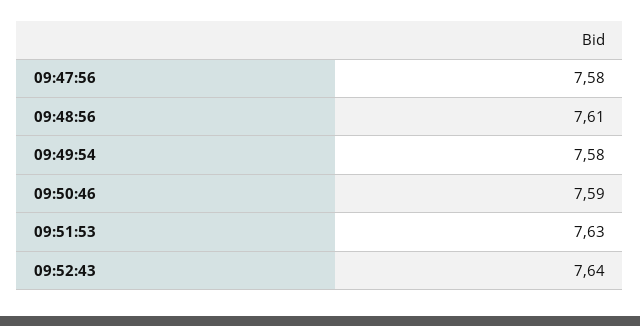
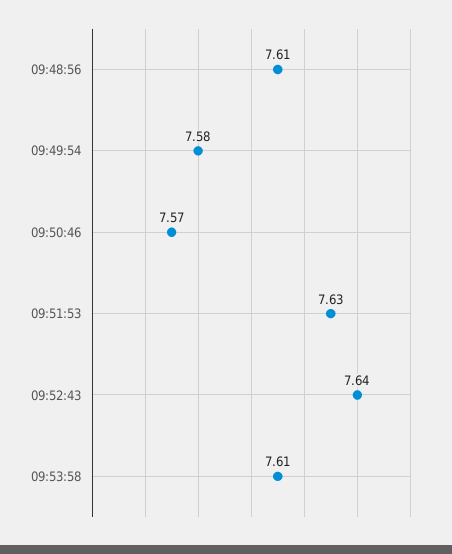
09:47:56: 7.58 -> none
09:50:46: 7.59 -> 7.57
09:53:58: none -> 7.61

